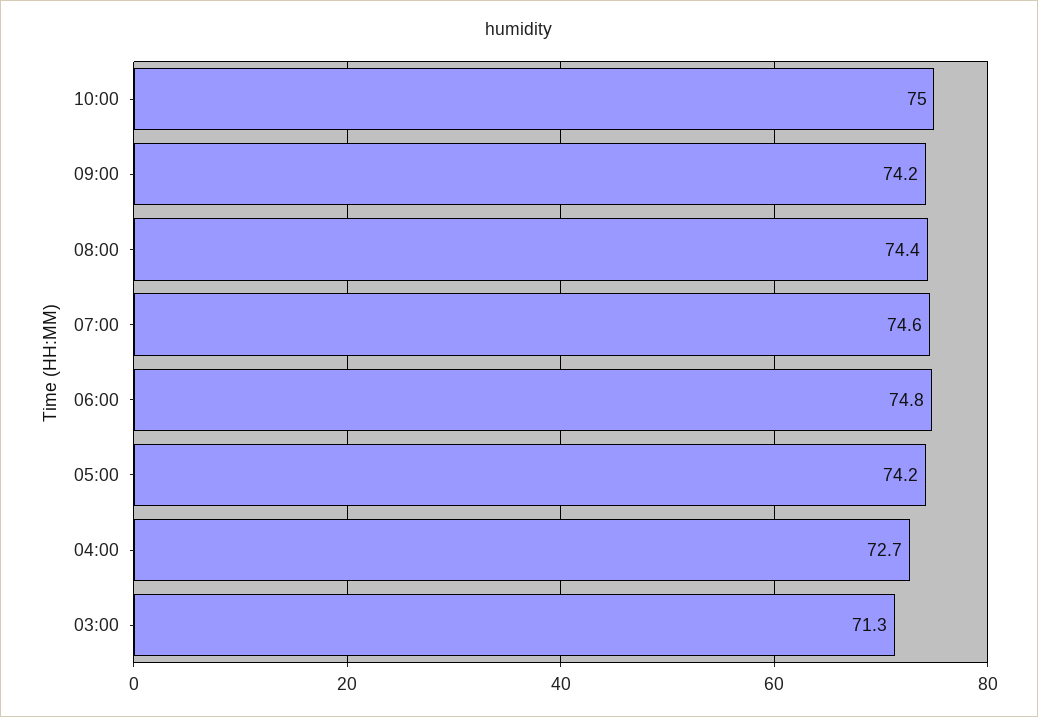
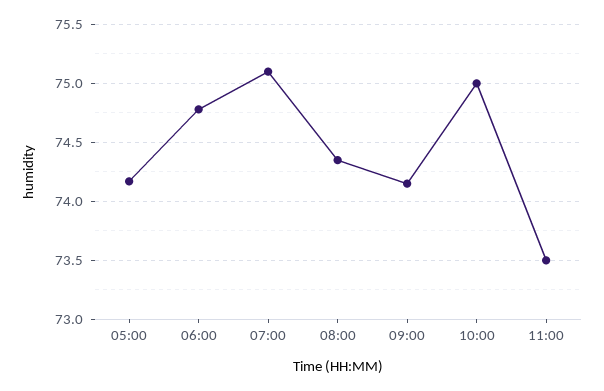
07:00: 74.6 -> 75.1
04:00: 72.7 -> none
03:00: 71.3 -> none
11:00: none -> 73.5

